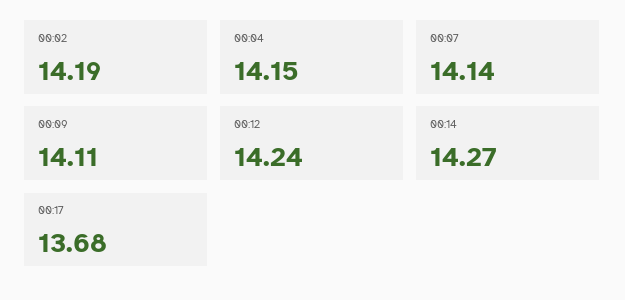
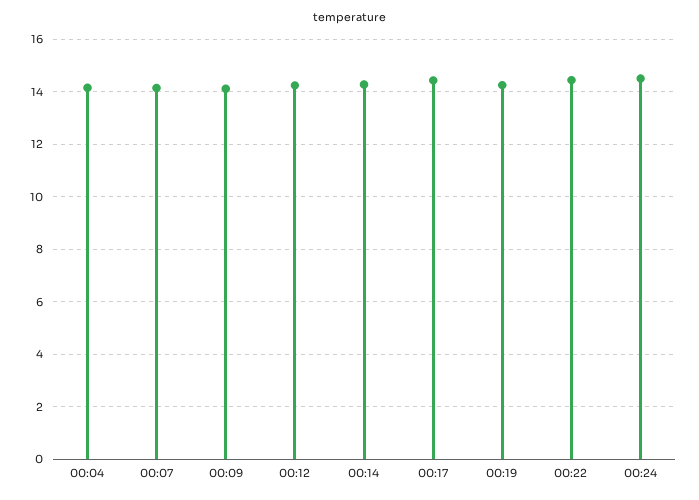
00:02: 14.19 -> none
00:17: 13.68 -> 14.5
00:19: none -> 14.25
00:22: none -> 14.5
00:24: none -> 14.5

